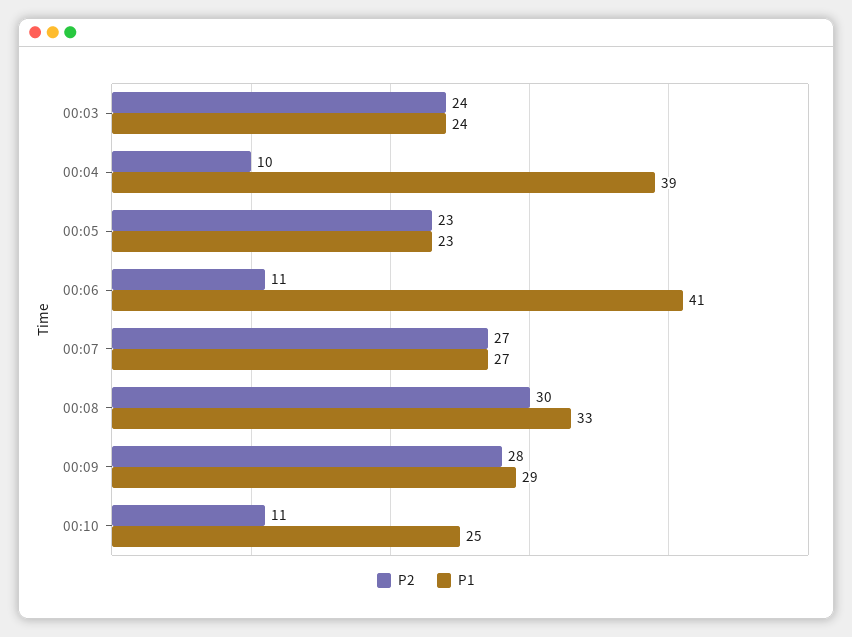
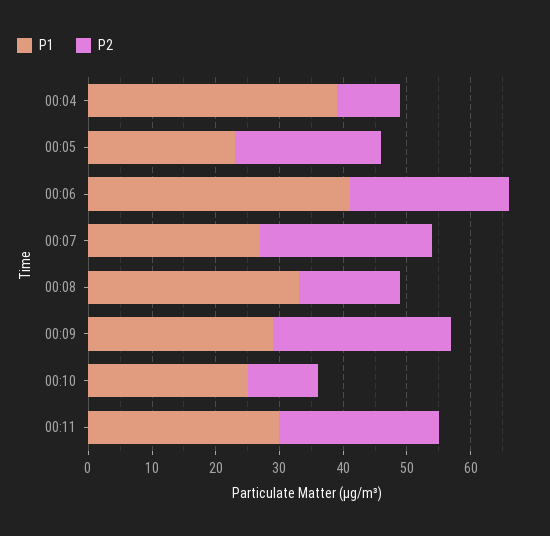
P2, 00:03: 24 -> none
P1, 00:03: 24 -> none
P2, 00:06: 11 -> 25
P2, 00:08: 30 -> 15
P1, 00:11: none -> 30
P2, 00:11: none -> 25

